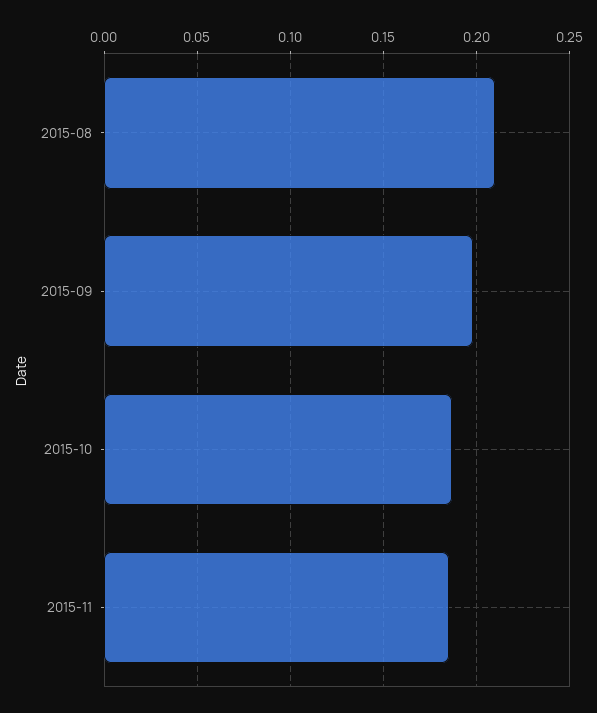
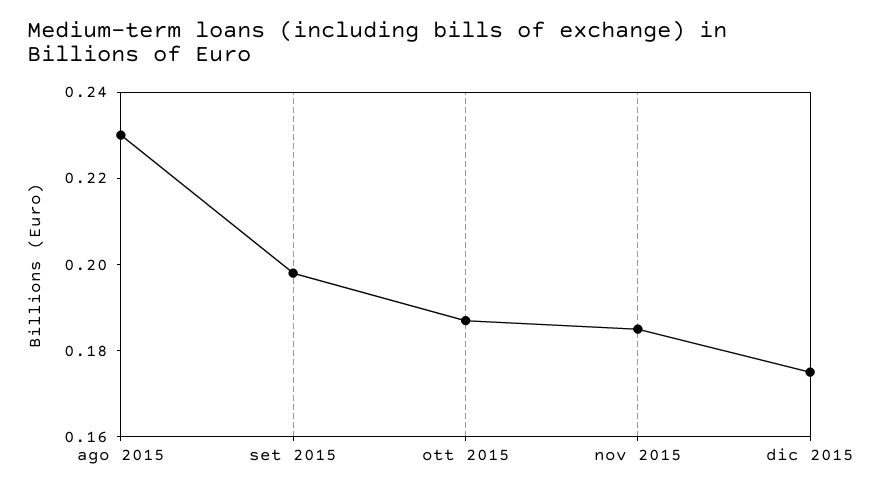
2015-08: 0.21 -> 0.23
dic 2015: none -> 0.175

